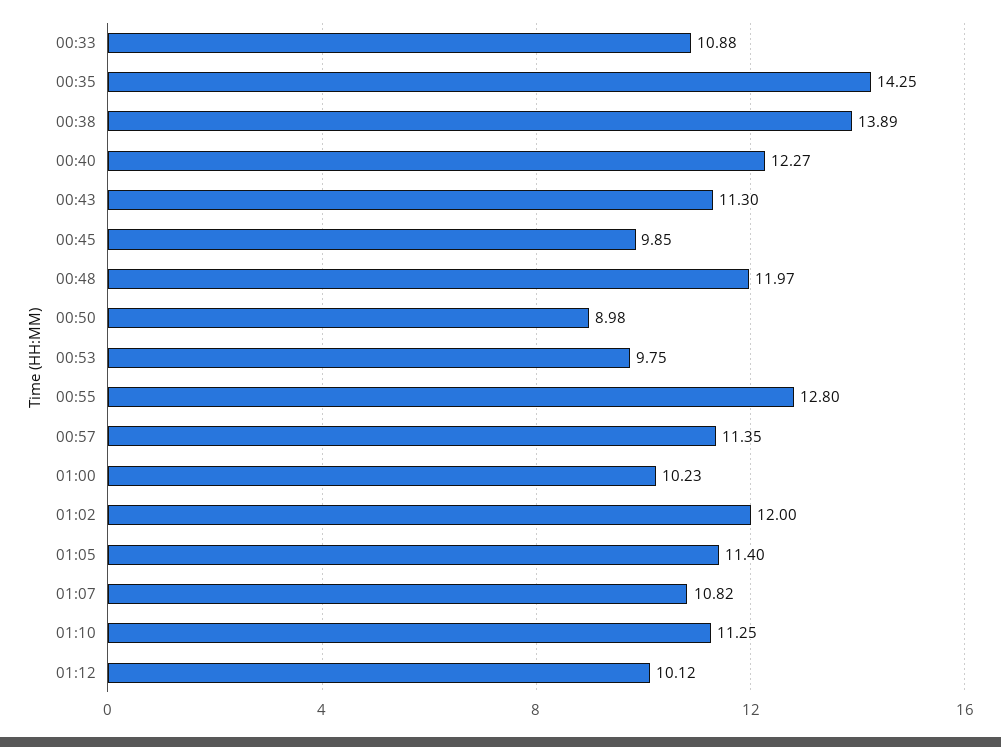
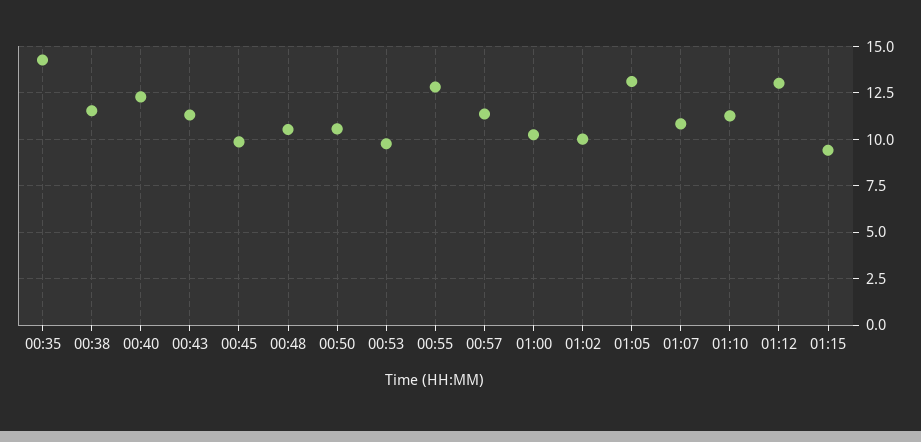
00:33: 10.88 -> none
00:38: 13.89 -> 11.5
00:48: 11.97 -> 10.5
00:50: 8.98 -> 10.5
01:02: 12 -> 10
01:05: 11.4 -> 13
01:12: 10.12 -> 13
01:15: none -> 9.5

